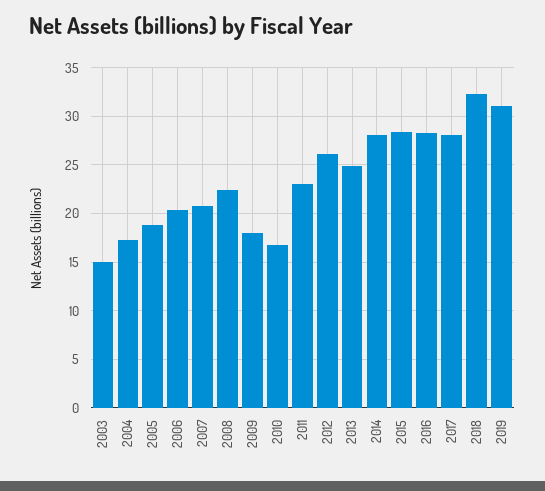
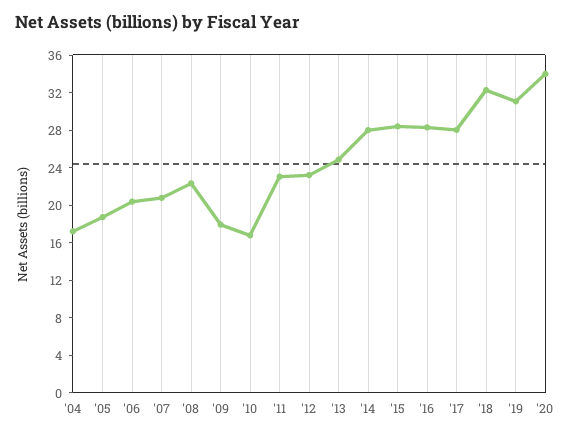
2003: 15 -> none
2012: 26 -> 23
'20: none -> 34

